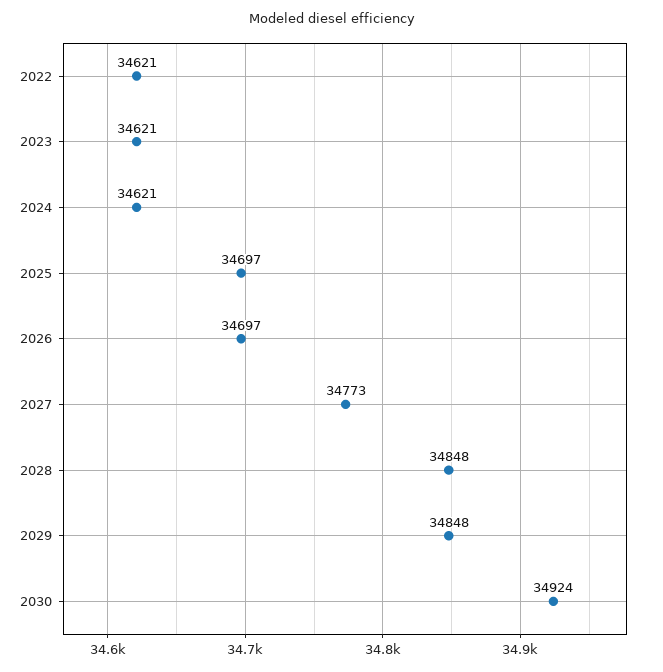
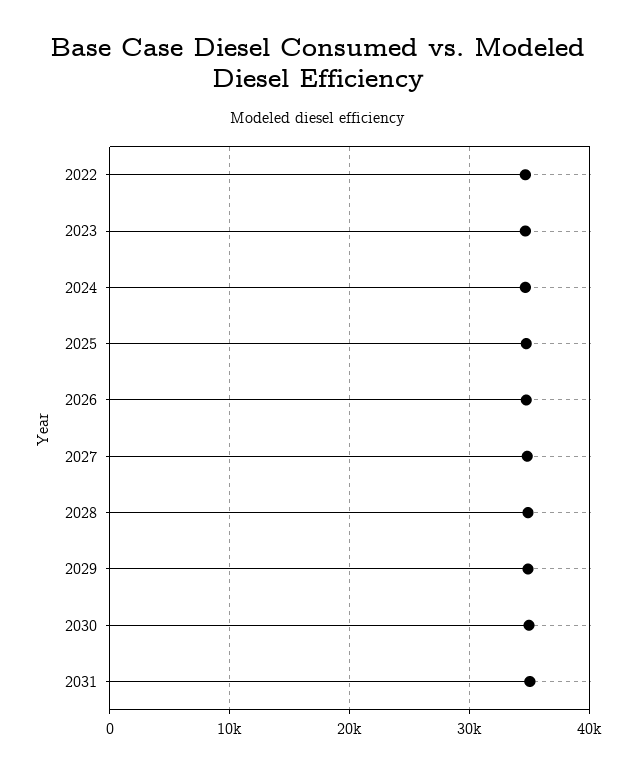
2031: none -> 35000

